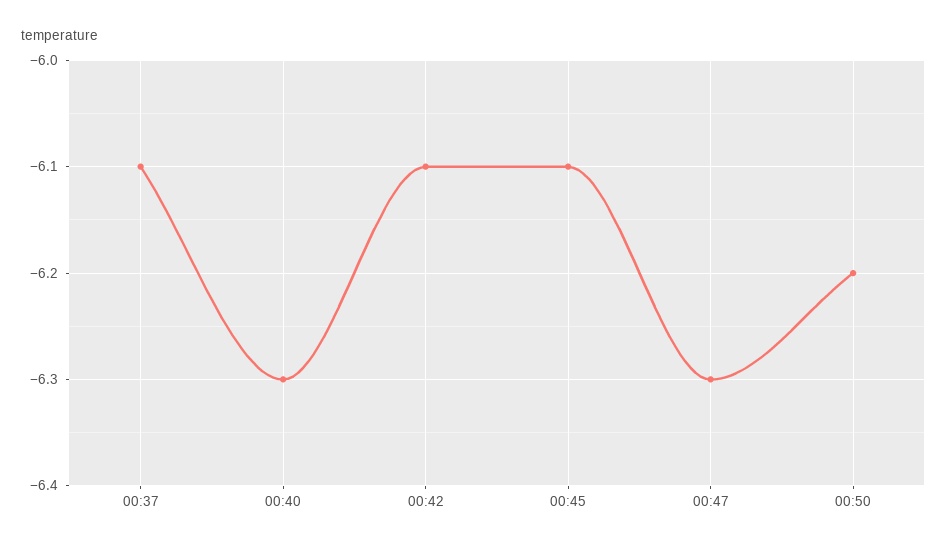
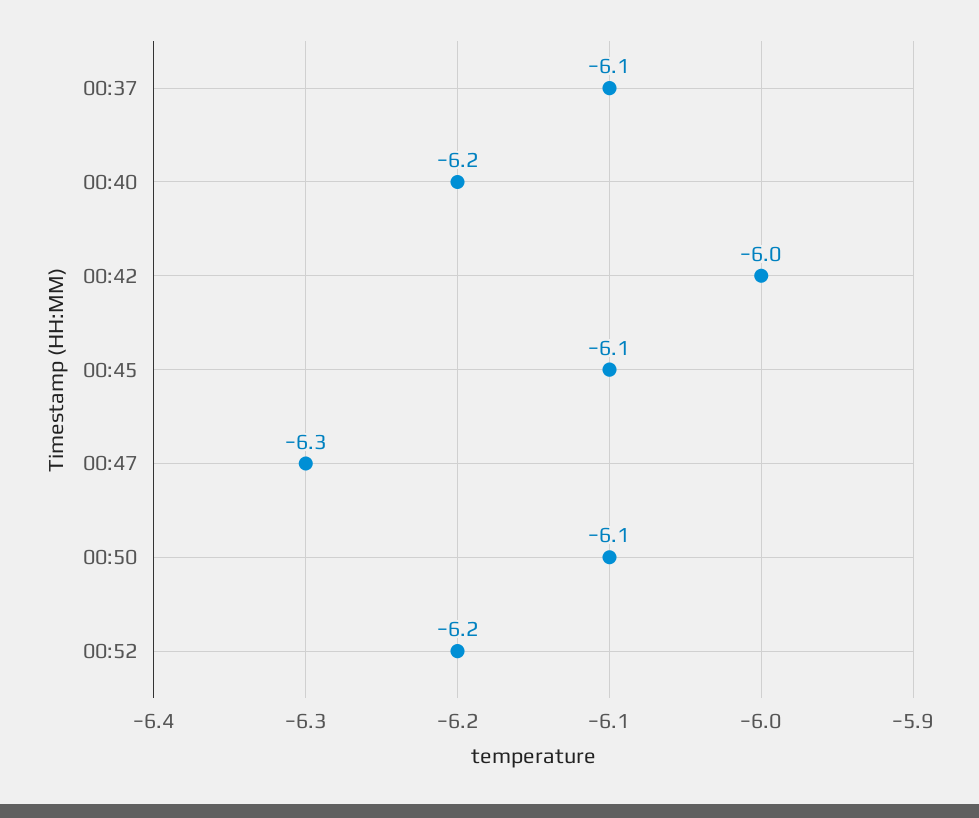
00:40: -6.3 -> -6.2
00:42: -6.1 -> -6
00:50: -6.2 -> -6.1
00:52: none -> -6.2

